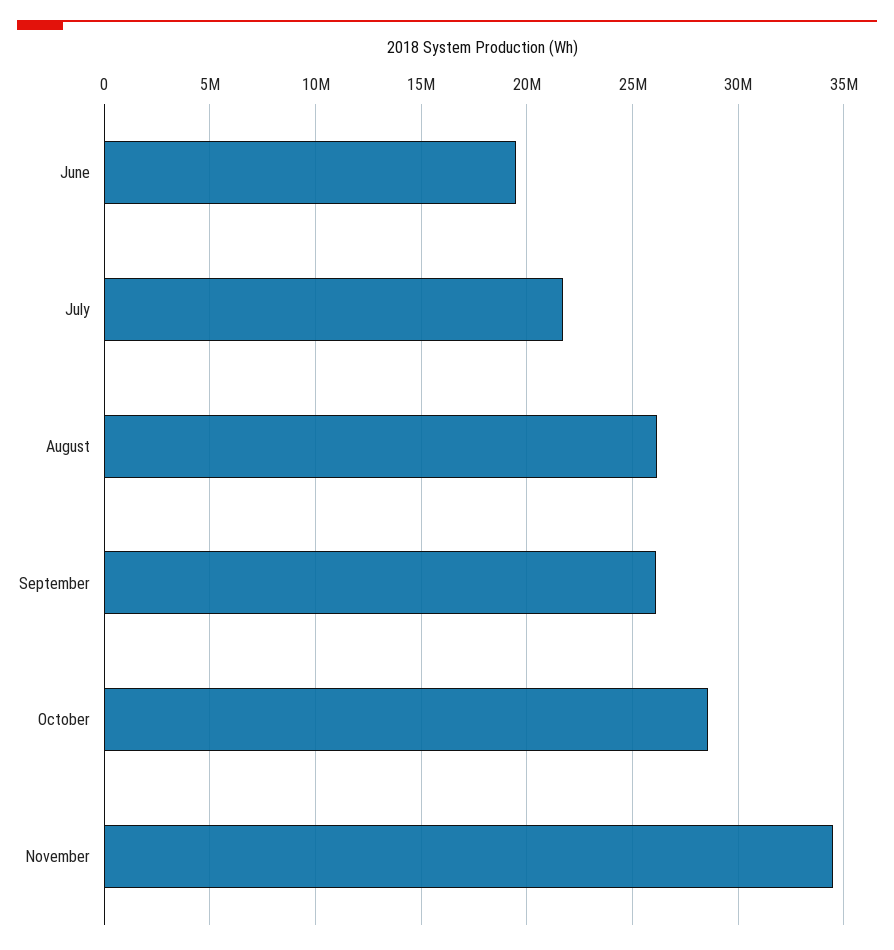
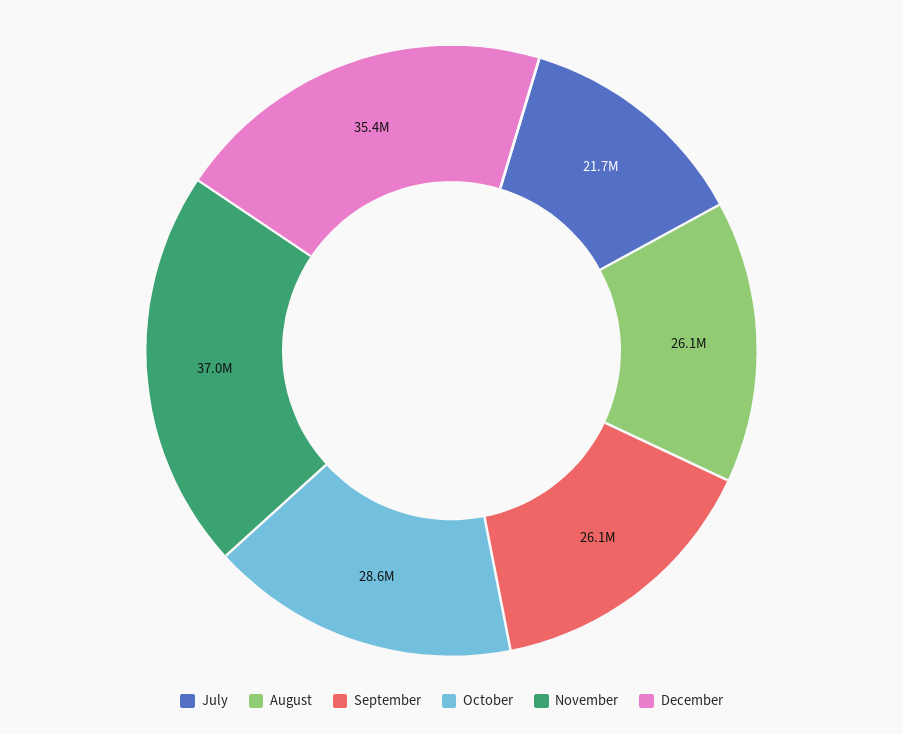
June: 19500000 -> none
November: 34500000 -> 37000000
December: none -> 35400000

